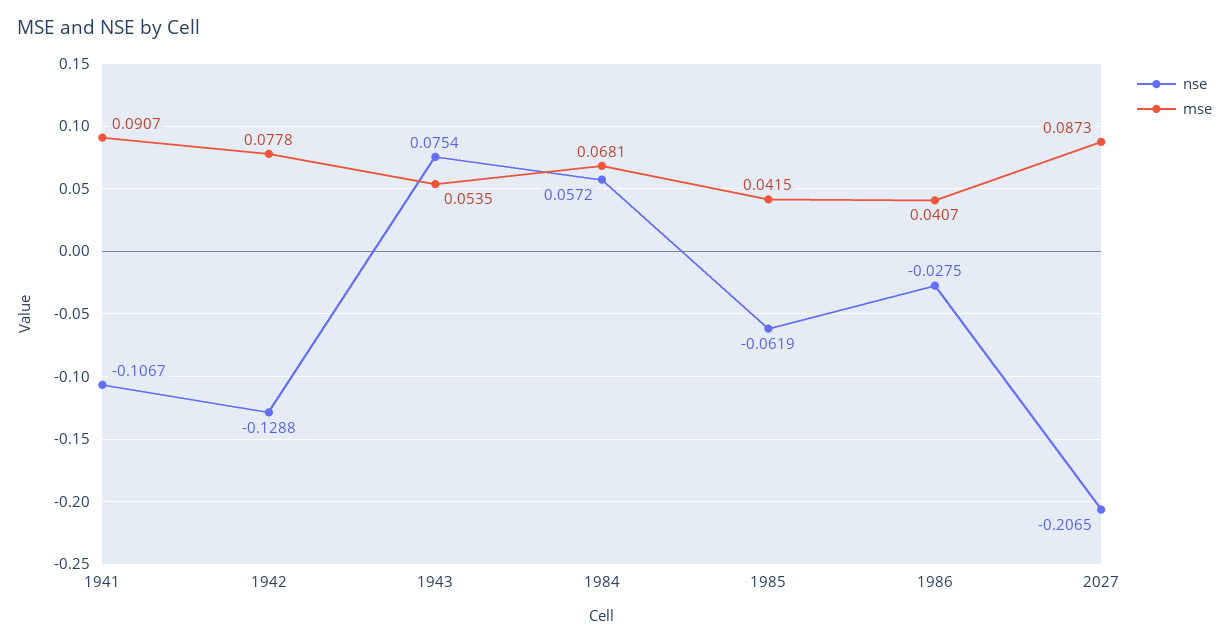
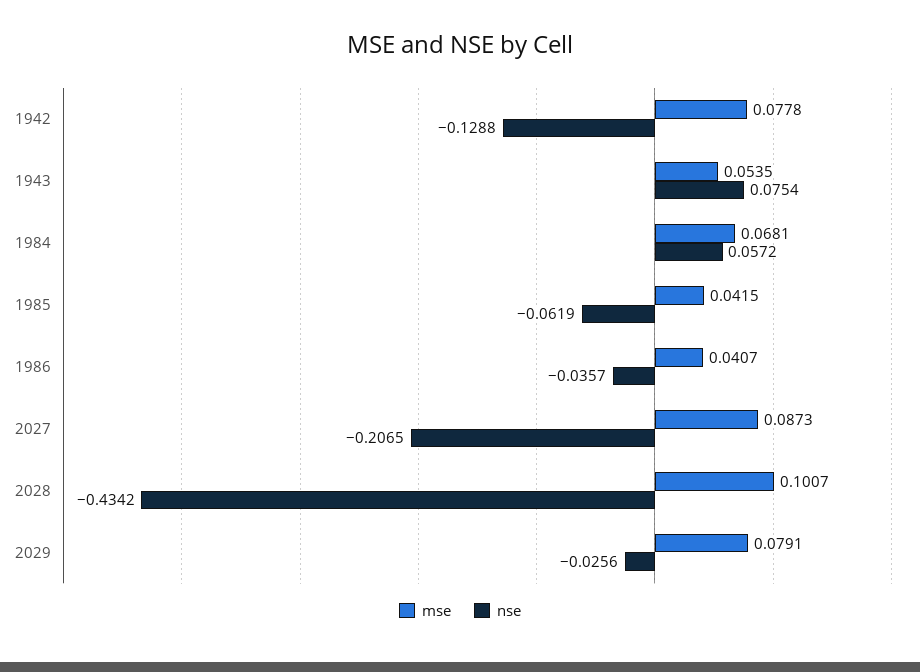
nse, 1941: -0.1067 -> none
mse, 1941: 0.0907 -> none
nse, 1986: -0.0275 -> -0.0357
mse, 2028: none -> 0.1007
nse, 2028: none -> -0.4342
mse, 2029: none -> 0.0791
nse, 2029: none -> -0.0256

